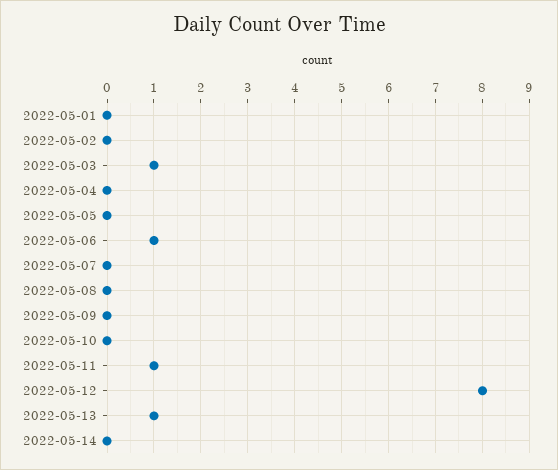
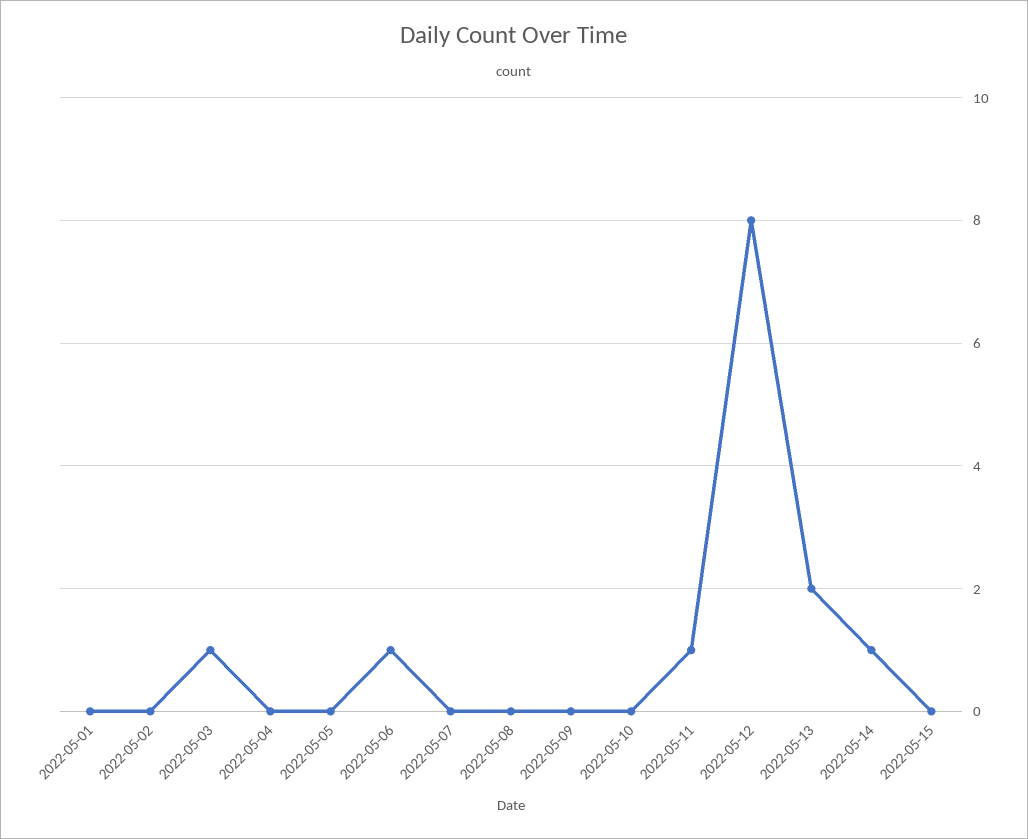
2022-05-13: 1 -> 2
2022-05-14: 0 -> 1
2022-05-15: none -> 0

